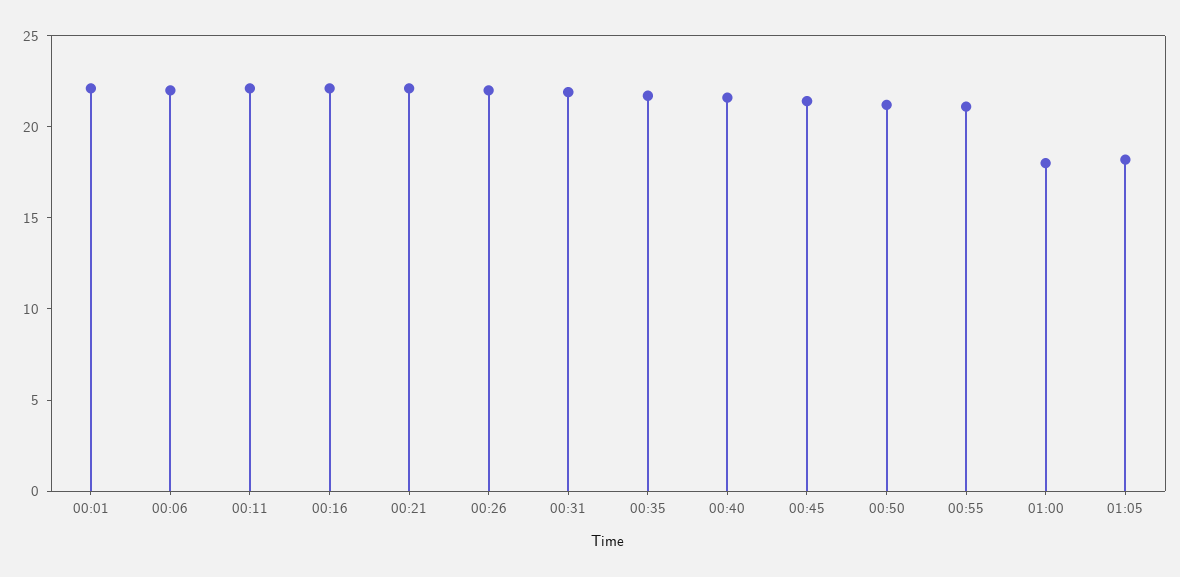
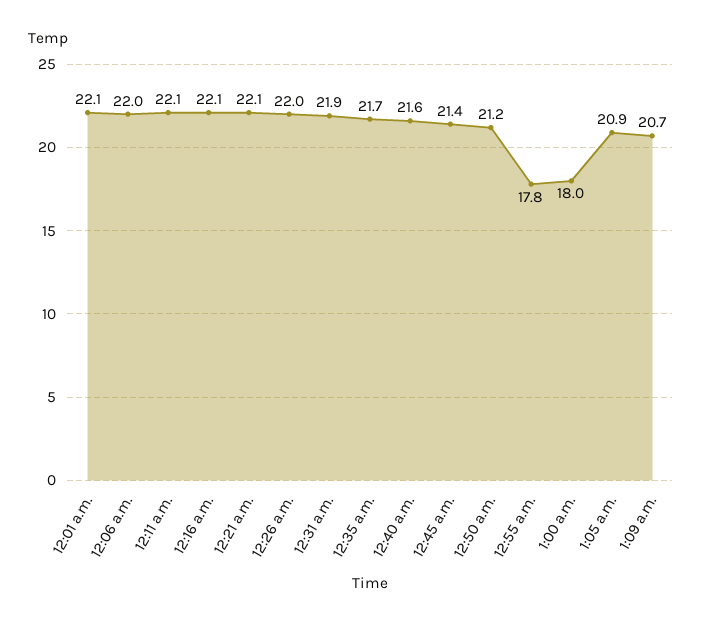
00:55: 21 -> 17.8
01:05: 18 -> 20.9
1:09 a.m.: none -> 20.7

